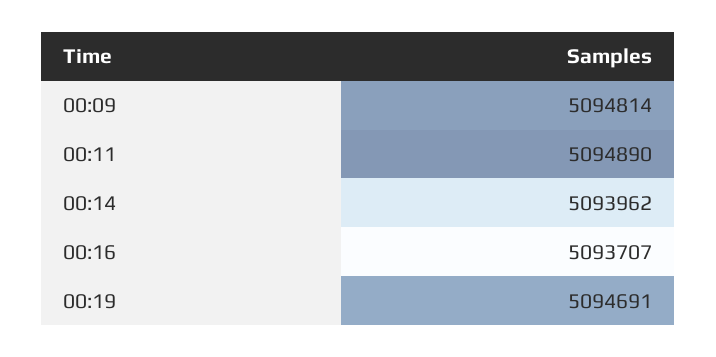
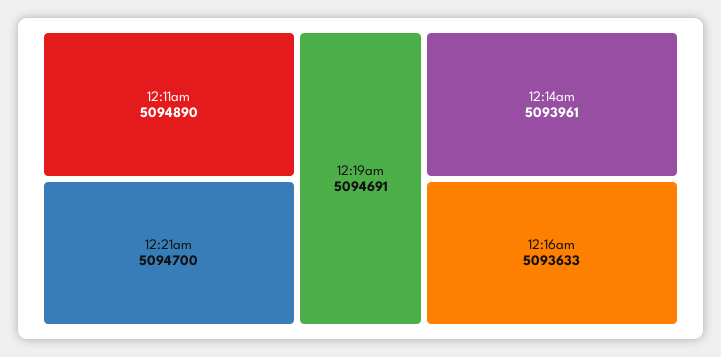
00:09: 5094814 -> none
00:14: 5093962 -> 5093961
00:16: 5093707 -> 5093633
12:21am: none -> 5094700

